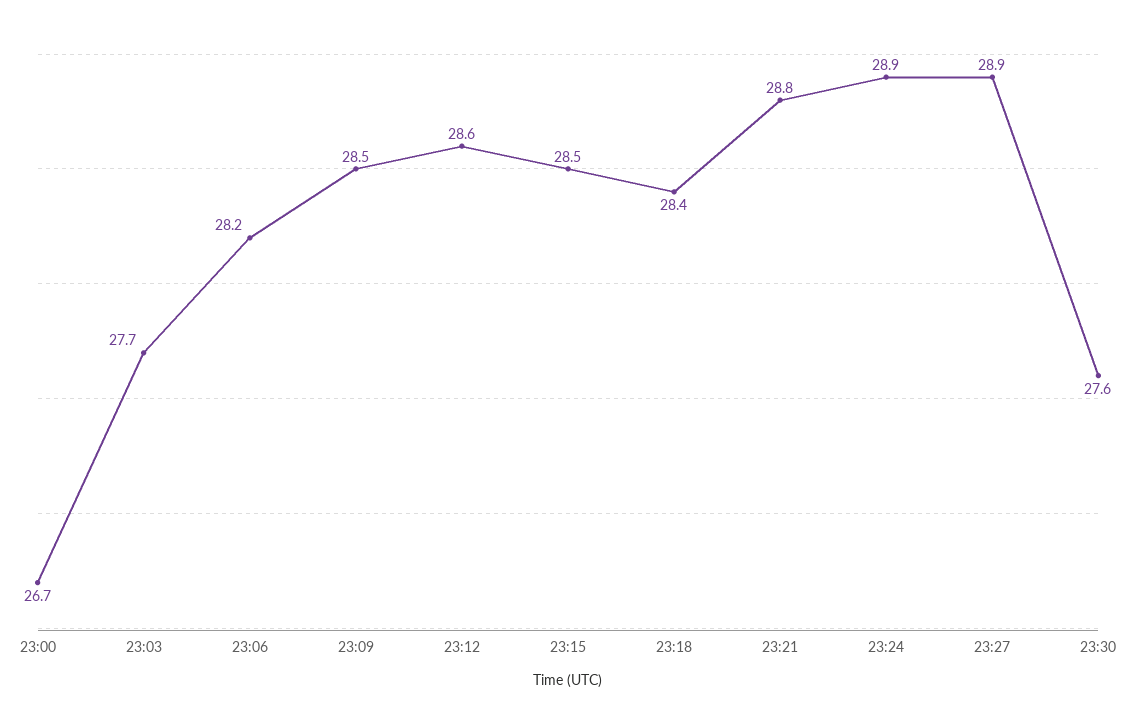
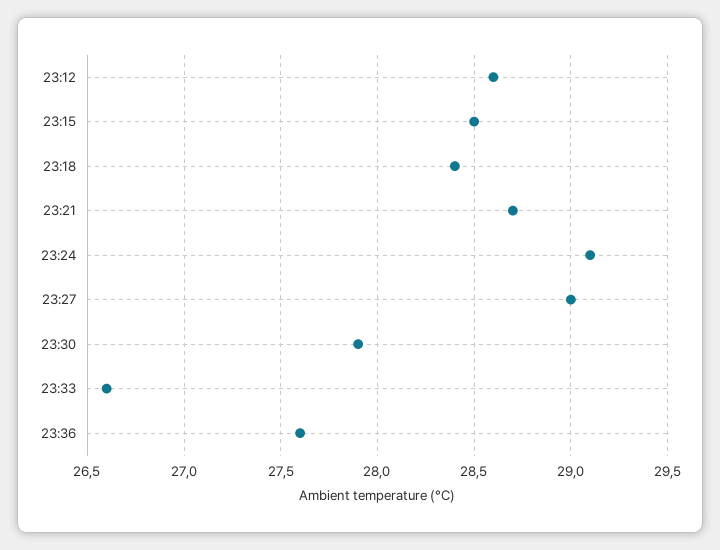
23:00: 26.7 -> none
23:03: 27.7 -> none
23:06: 28.2 -> none
23:09: 28.5 -> none
23:21: 28.8 -> 28.7
23:24: 28.9 -> 29.1
23:27: 28.9 -> 29
23:30: 27.6 -> 27.9
23:33: none -> 26.6
23:36: none -> 27.6

